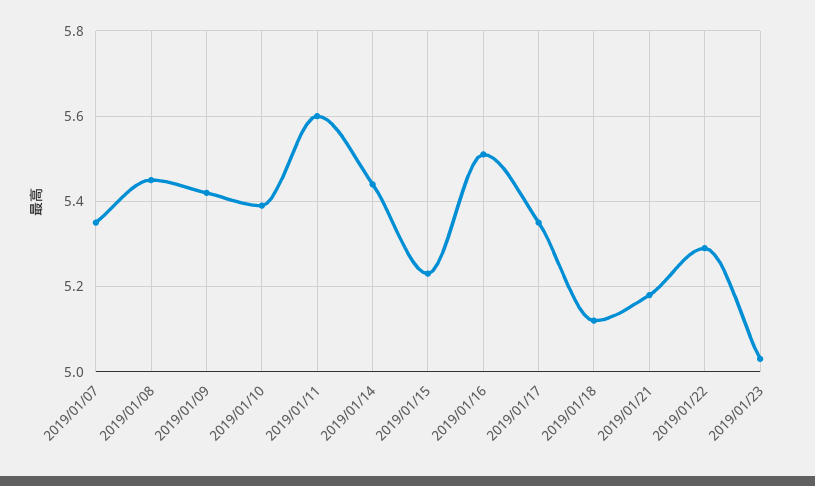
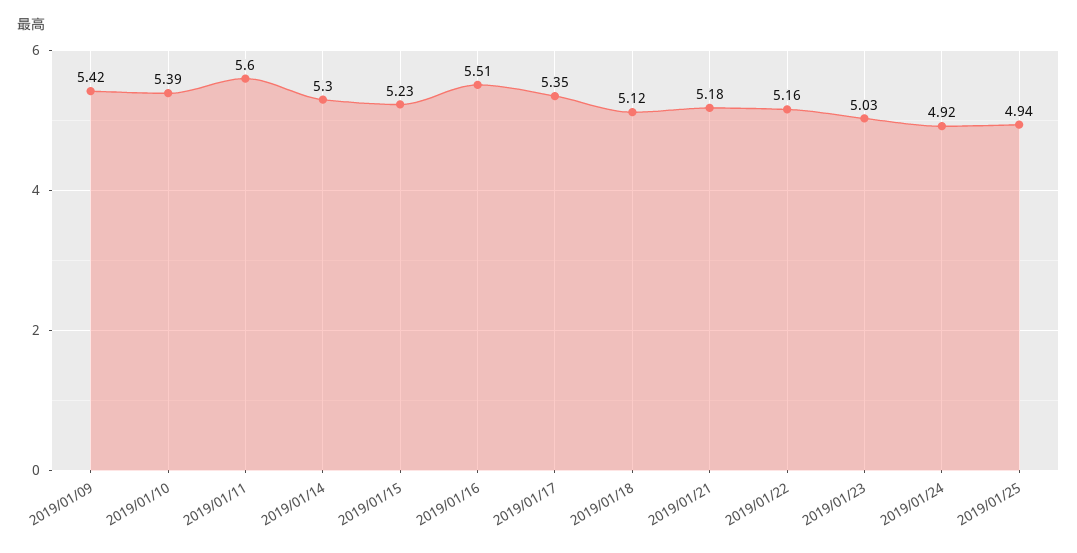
2019/01/07: 5.35 -> none
2019/01/08: 5.45 -> none
2019/01/14: 5.45 -> 5.3
2019/01/22: 5.3 -> 5.16
2019/01/24: none -> 4.92
2019/01/25: none -> 4.94

